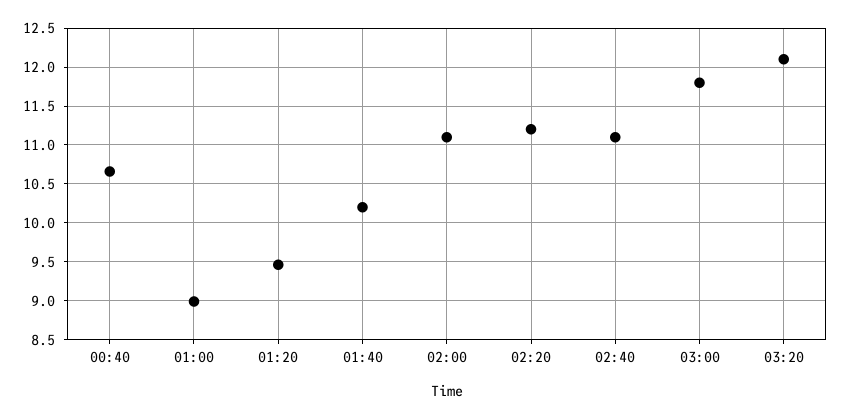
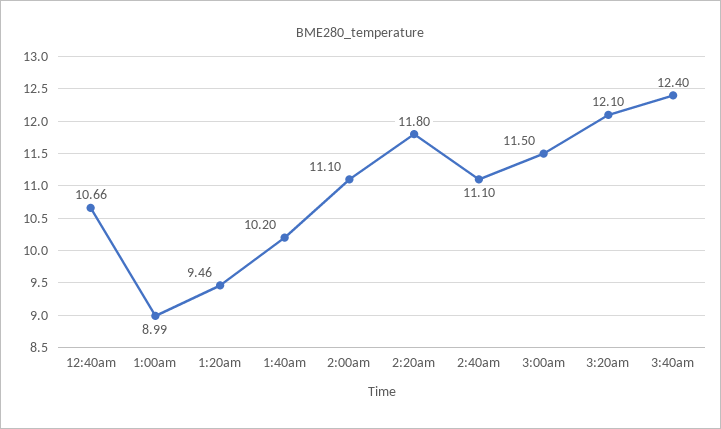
02:20: 11.2 -> 11.8
03:00: 11.8 -> 11.5
3:40am: none -> 12.4

